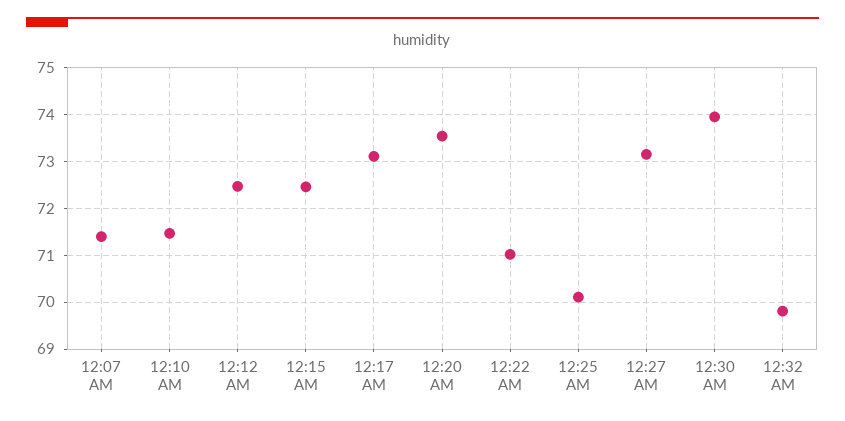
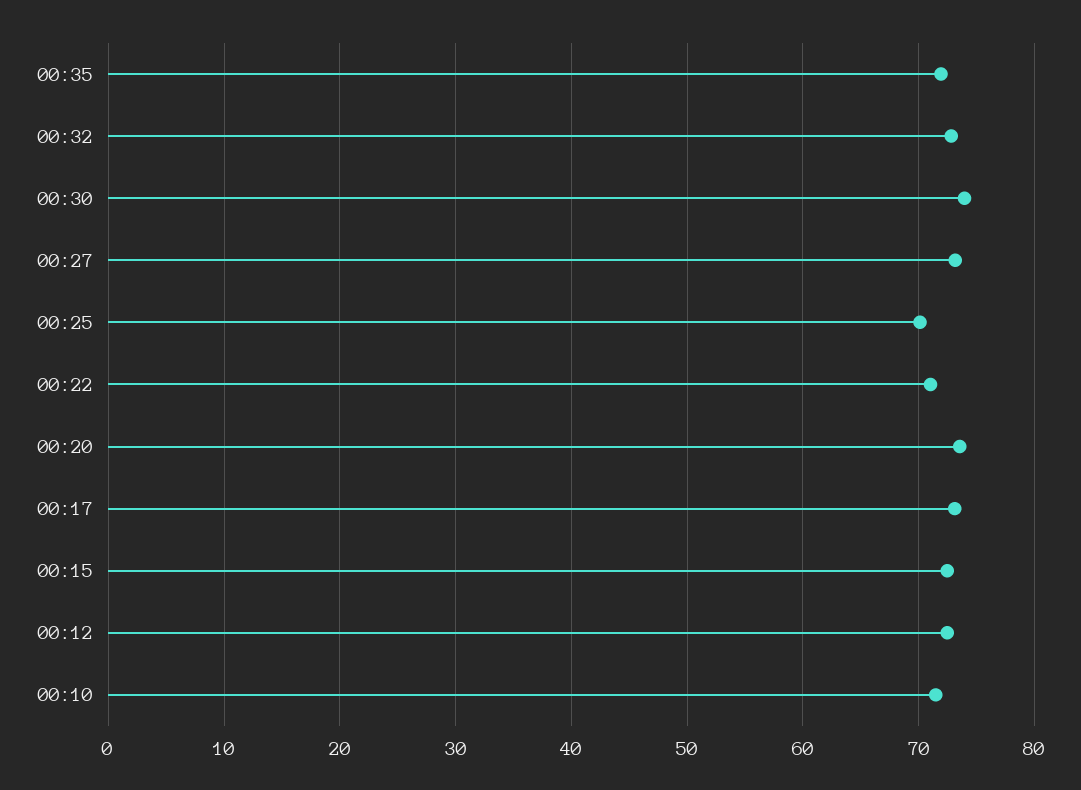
12:07 AM: 71.4 -> none
12:32 AM: 69.8 -> 73
00:35: none -> 72

